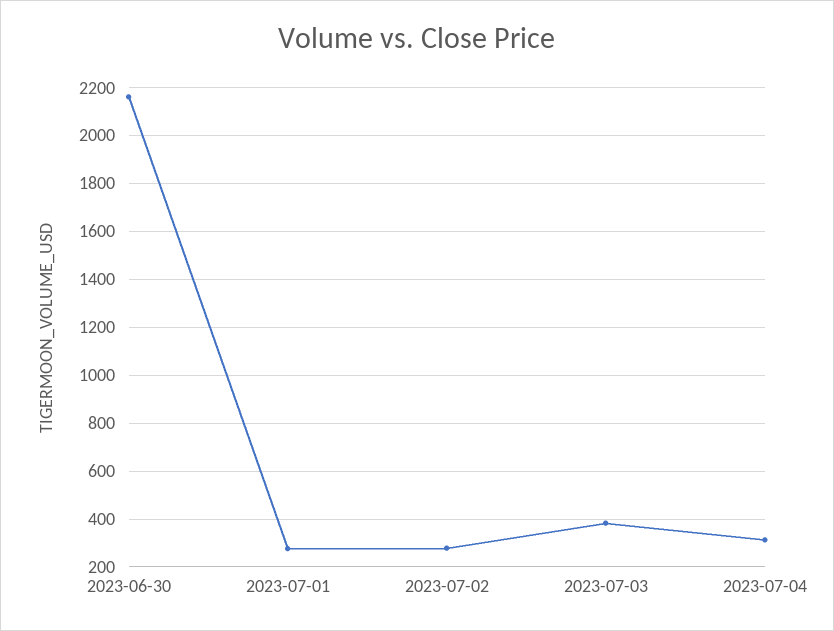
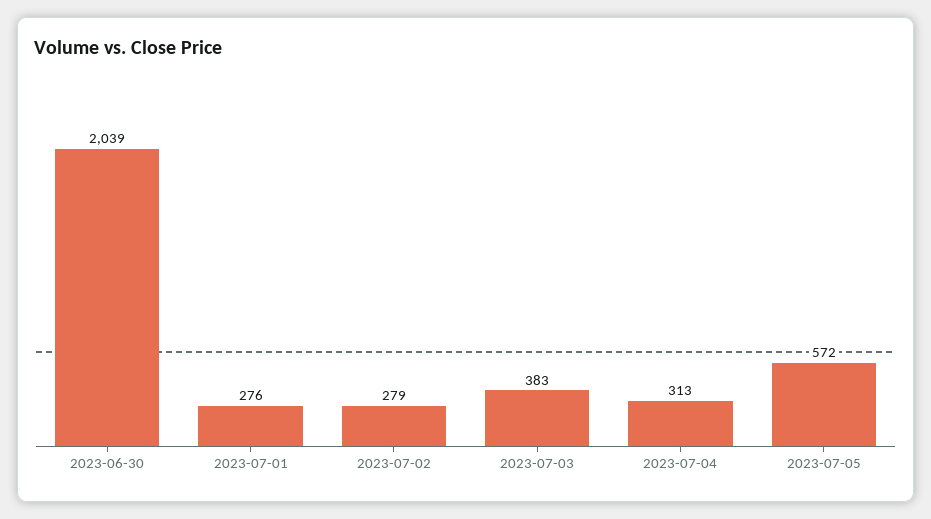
2023-06-30: 2150 -> 2039
2023-07-05: none -> 572

